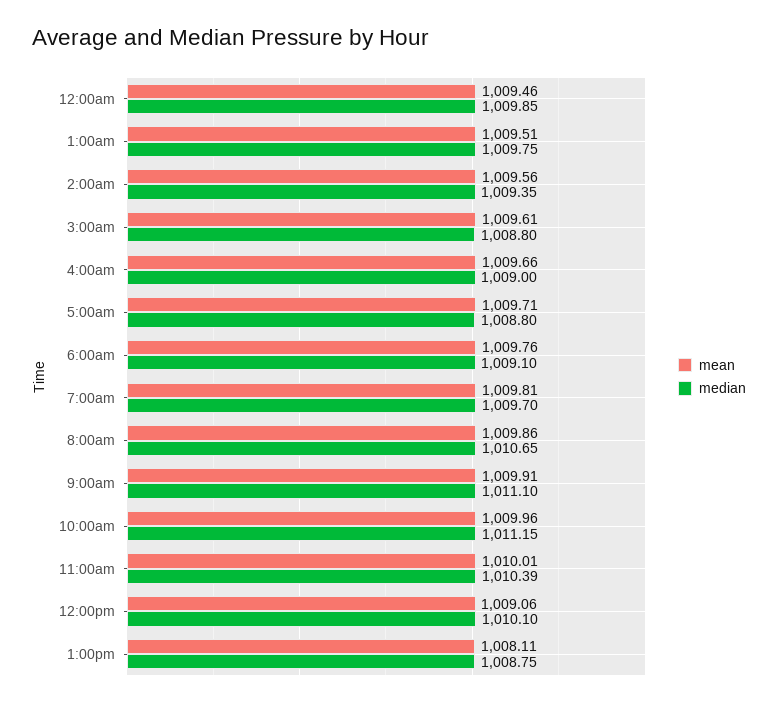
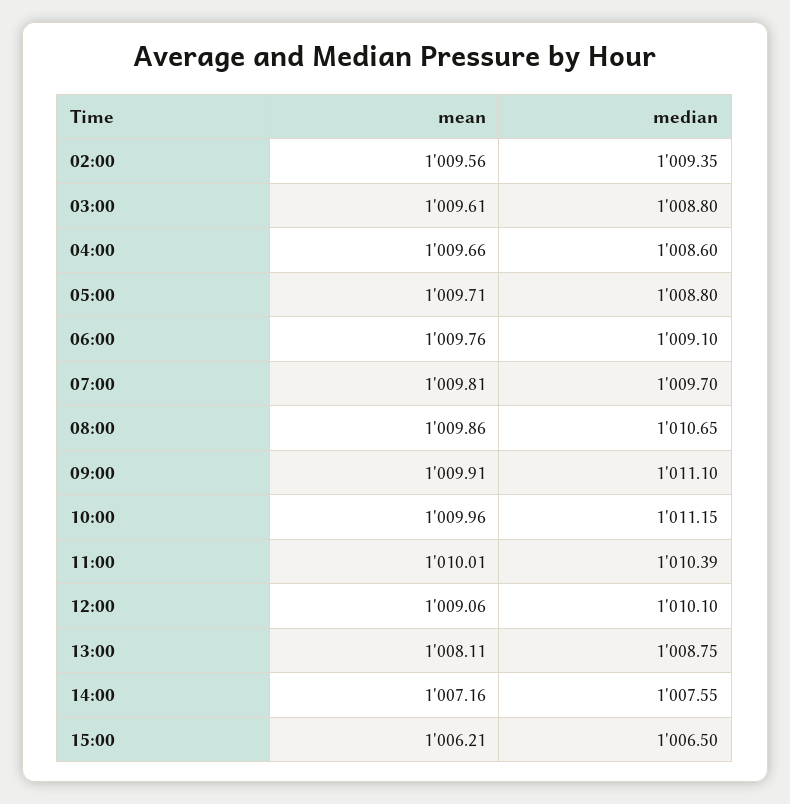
mean, 12:00am: 1009.46 -> none
median, 12:00am: 1009.85 -> none
mean, 1:00am: 1009.51 -> none
median, 1:00am: 1009.75 -> none
median, 4:00am: 1009 -> 1008.6
mean, 14:00: none -> 1007.16
median, 14:00: none -> 1007.55
mean, 15:00: none -> 1006.21
median, 15:00: none -> 1006.5

